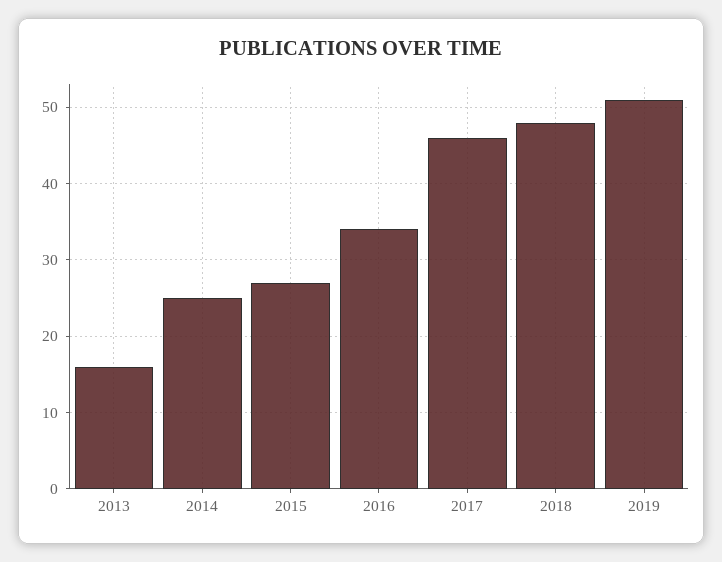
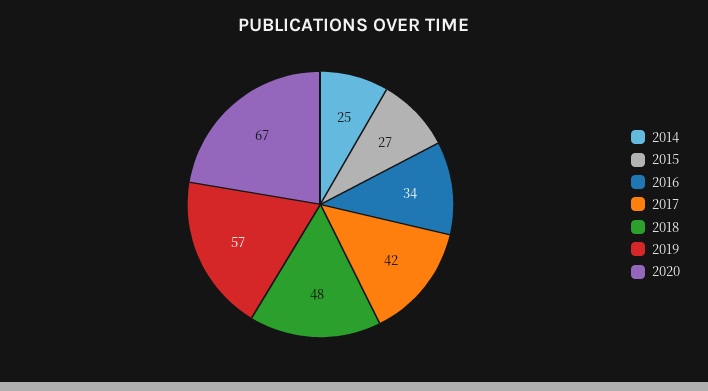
2013: 16 -> none
2017: 46 -> 42
2019: 51 -> 57
2020: none -> 67

